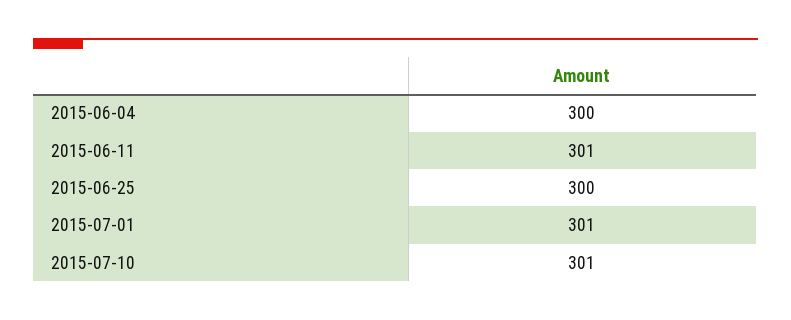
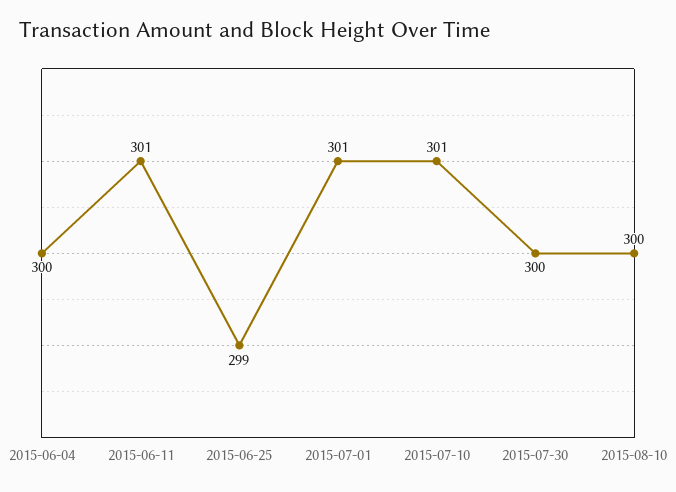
2015-06-25: 300 -> 299
2015-07-30: none -> 300
2015-08-10: none -> 300

